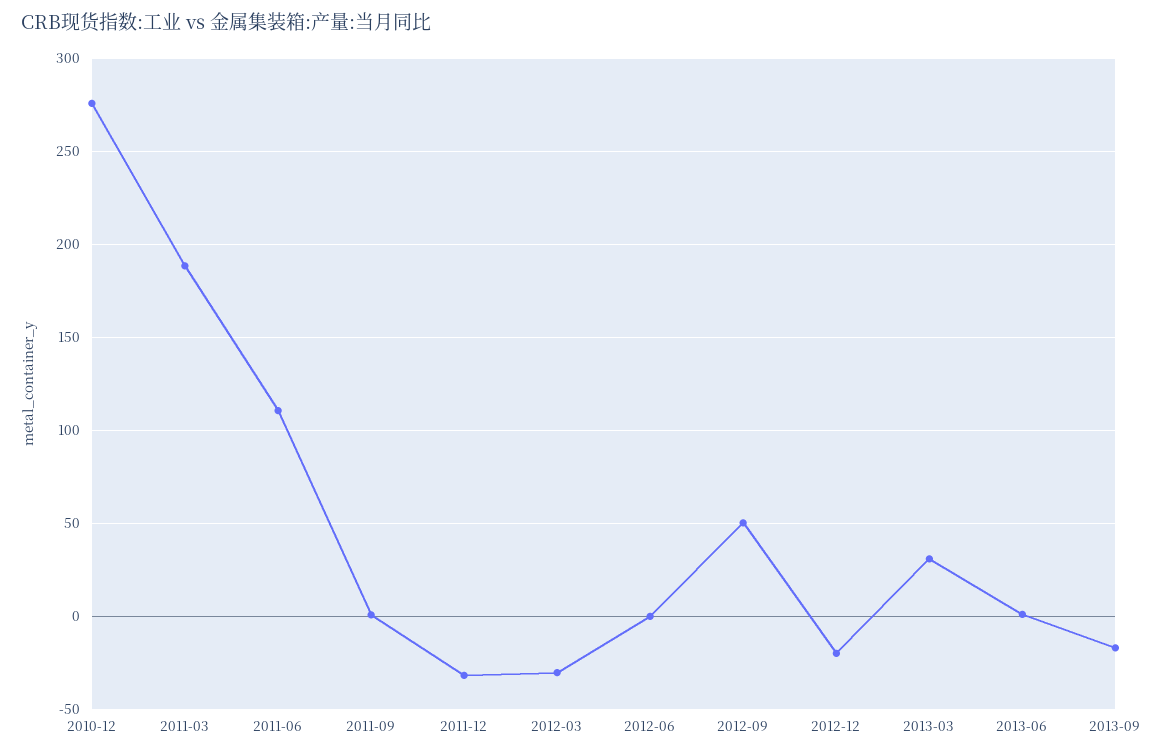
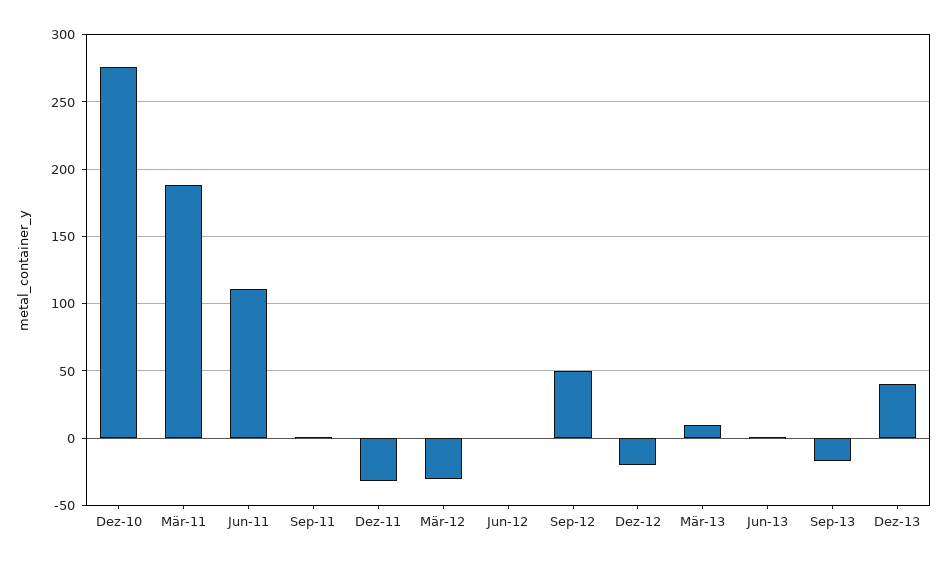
2013-03: 30 -> 10
Dez-13: none -> 40

